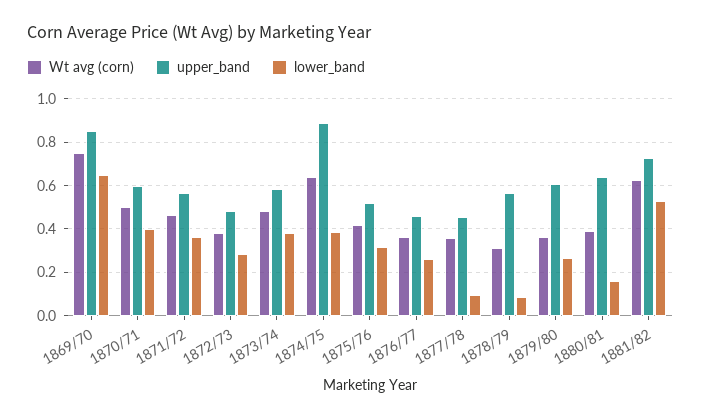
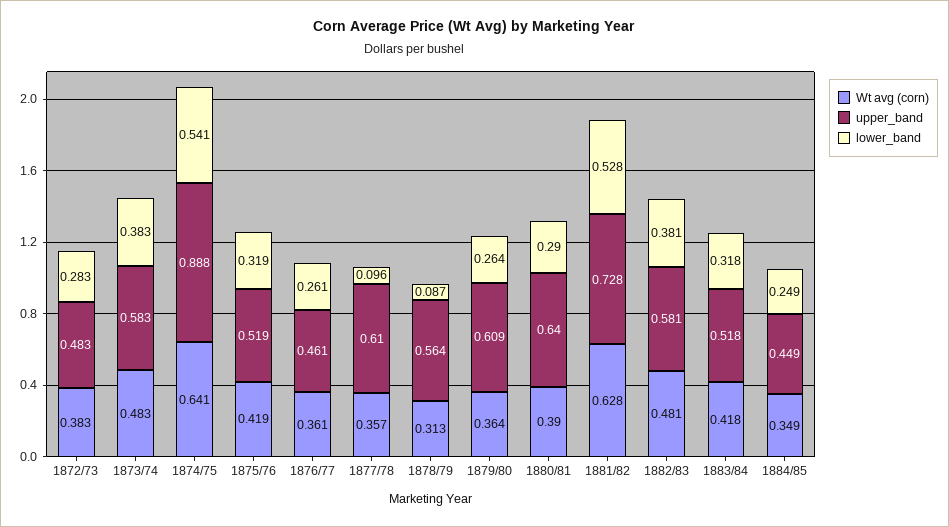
Wt avg (corn), 1869/70: 0.75 -> none
upper_band, 1869/70: 0.85 -> none
lower_band, 1869/70: 0.65 -> none
Wt avg (corn), 1870/71: 0.5 -> none
upper_band, 1870/71: 0.6 -> none
lower_band, 1870/71: 0.4 -> none
Wt avg (corn), 1871/72: 0.45 -> none
upper_band, 1871/72: 0.55 -> none
lower_band, 1871/72: 0.35 -> none
lower_band, 1874/75: 0.4 -> 0.541
upper_band, 1877/78: 0.45 -> 0.61
lower_band, 1880/81: 0.15 -> 0.29
Wt avg (corn), 1882/83: none -> 0.481
upper_band, 1882/83: none -> 0.581
lower_band, 1882/83: none -> 0.381
Wt avg (corn), 1883/84: none -> 0.418
upper_band, 1883/84: none -> 0.518
lower_band, 1883/84: none -> 0.318
Wt avg (corn), 1884/85: none -> 0.349
upper_band, 1884/85: none -> 0.449
lower_band, 1884/85: none -> 0.249

